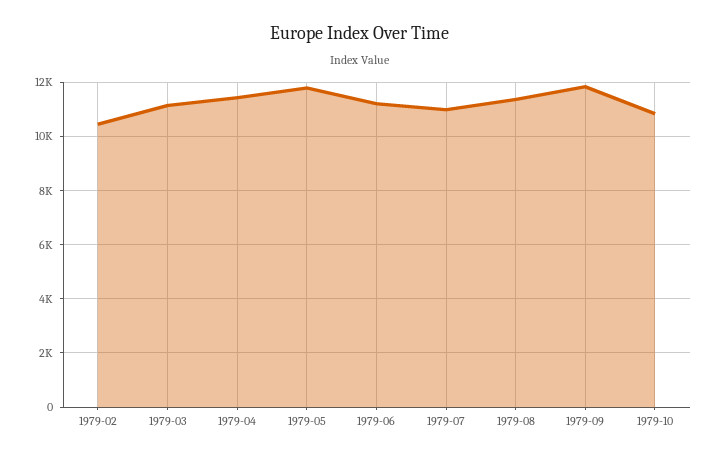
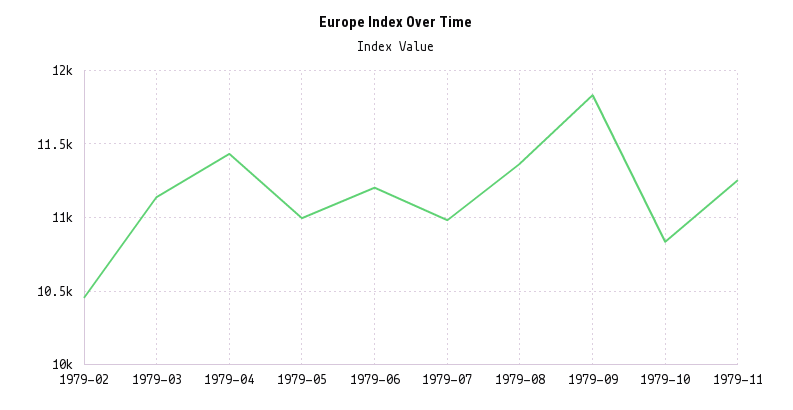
1979-05: 11750 -> 11000
1979-11: none -> 11250

